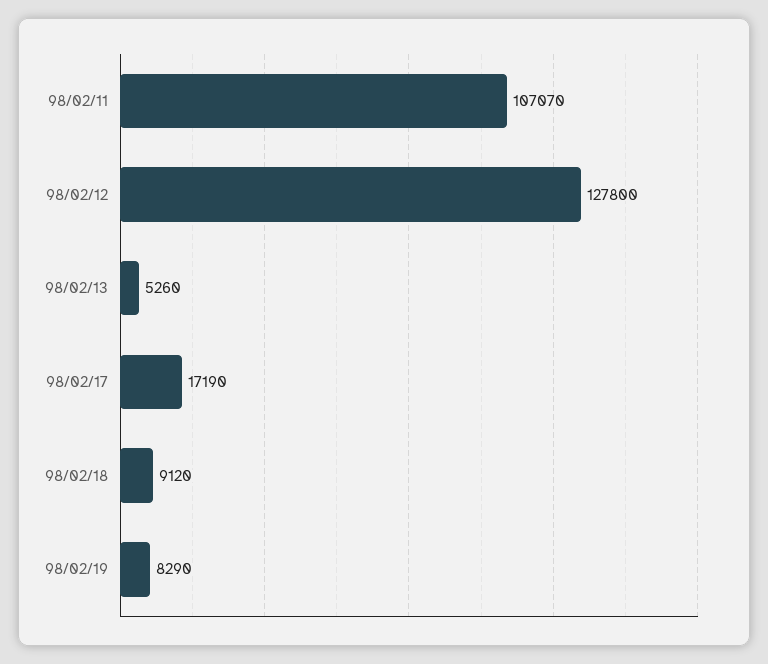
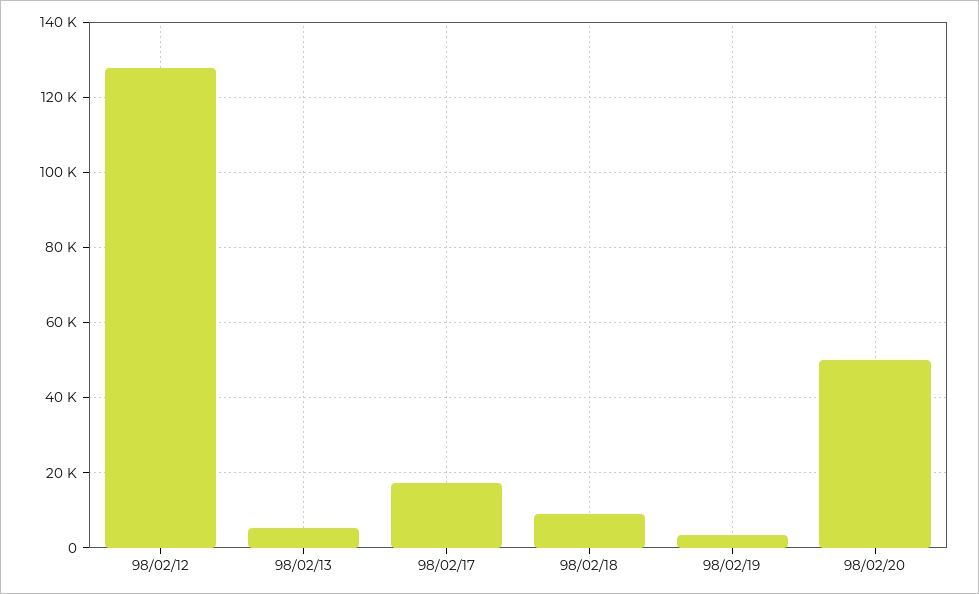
98/02/11: 107070 -> none
98/02/19: 8290 -> 4000
98/02/20: none -> 50000

